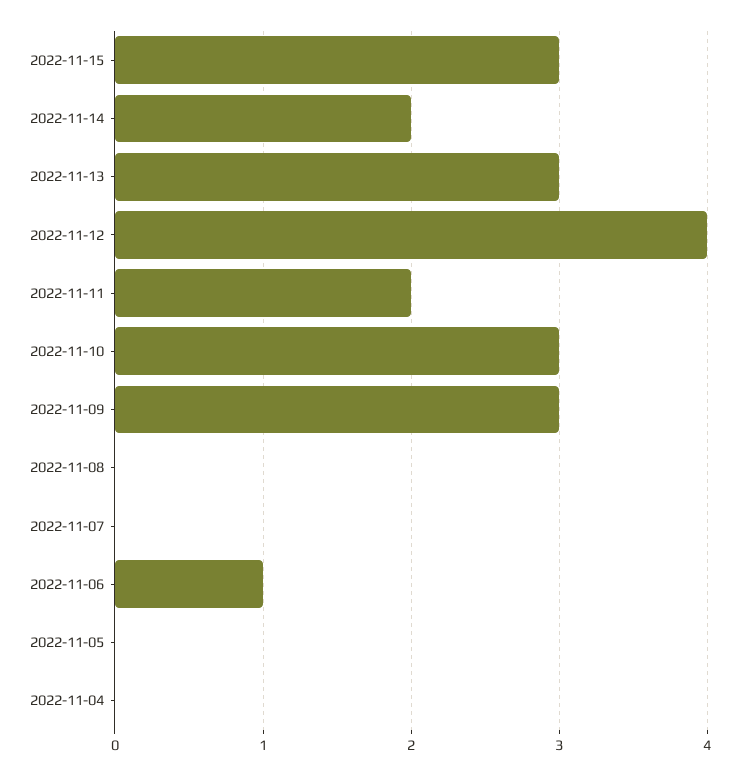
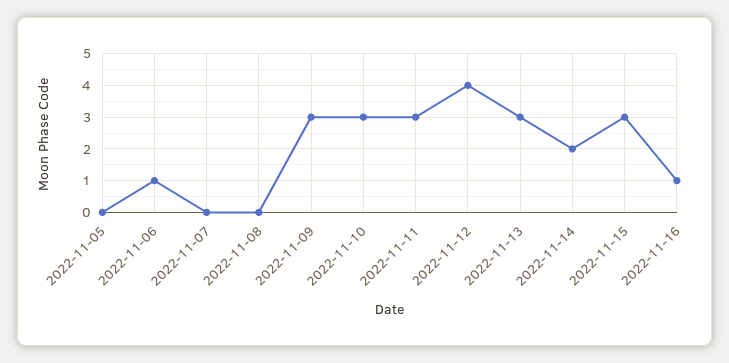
2022-11-11: 2 -> 3
2022-11-04: 0 -> none
2022-11-16: none -> 1

